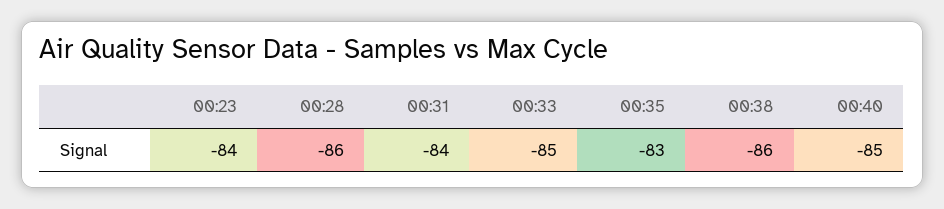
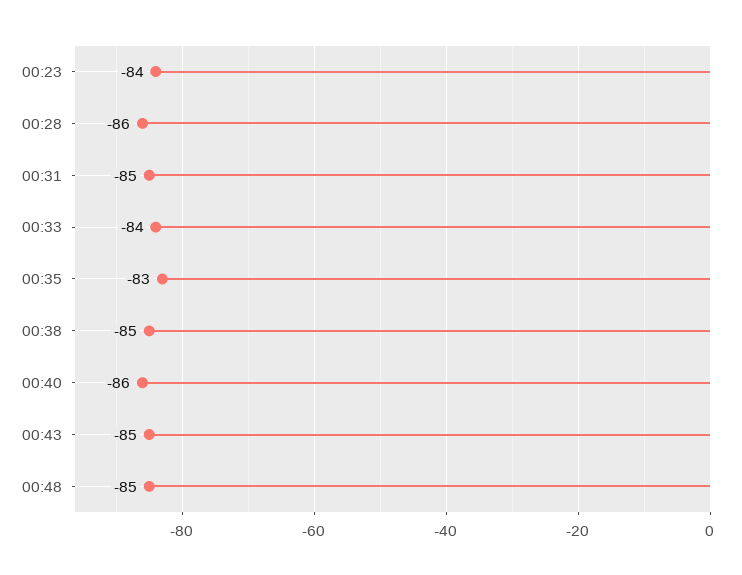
00:31: -84 -> -85
00:33: -85 -> -84
00:38: -86 -> -85
00:40: -85 -> -86
00:43: none -> -85
00:48: none -> -85

